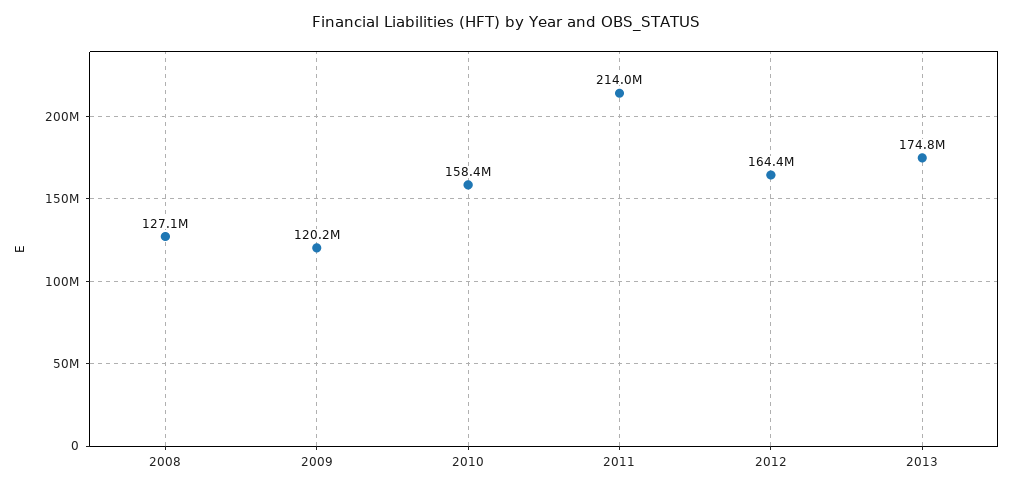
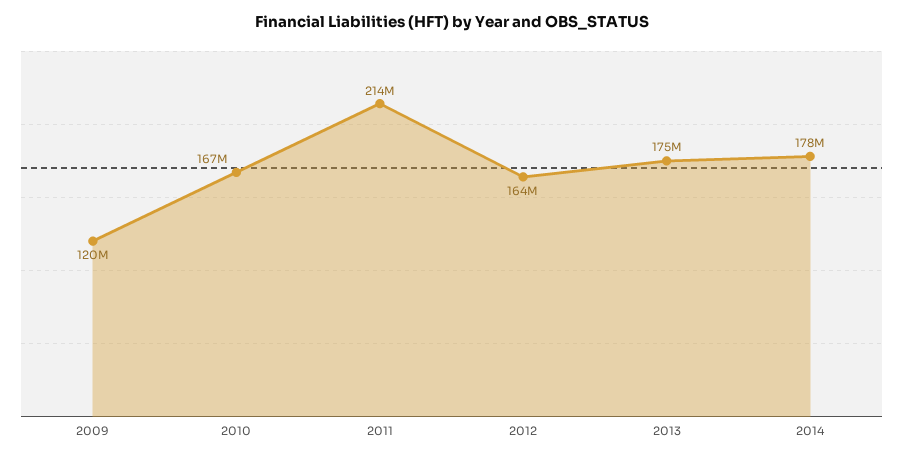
2008: 127100000 -> none
2010: 158400000 -> 167000000
2014: none -> 178000000

